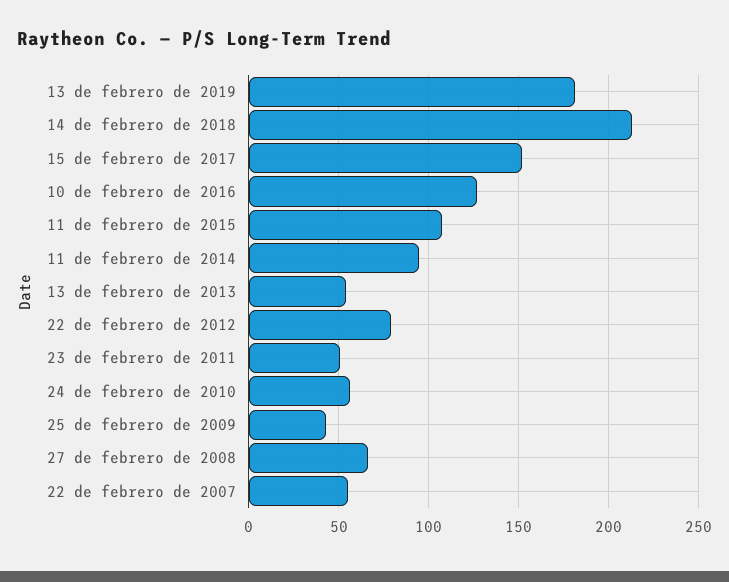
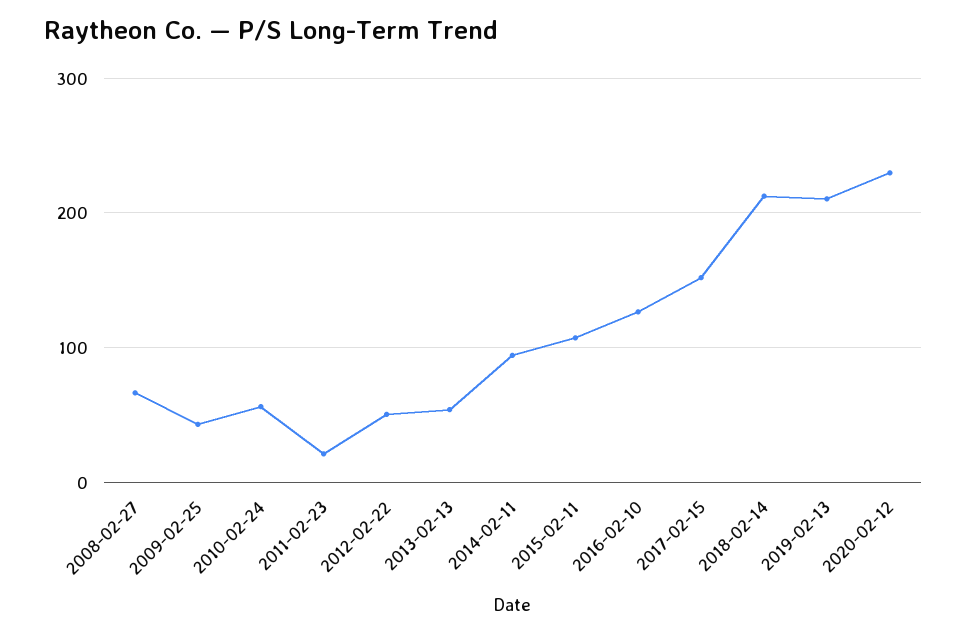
13 de febrero de 2019: 180 -> 210
22 de febrero de 2012: 80 -> 50
23 de febrero de 2011: 50 -> 20
22 de febrero de 2007: 55 -> none
2020-02-12: none -> 230

